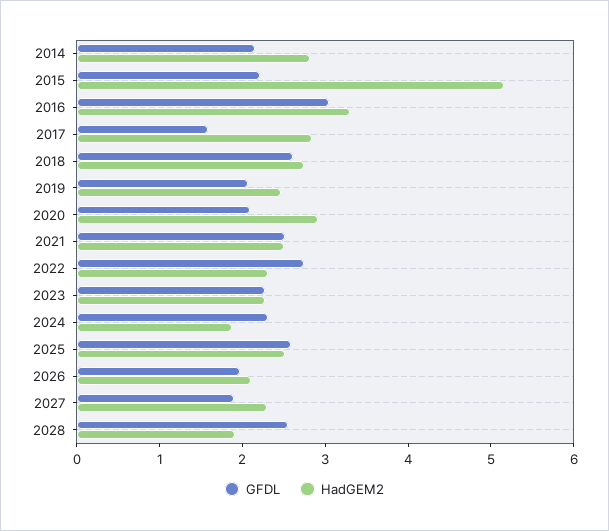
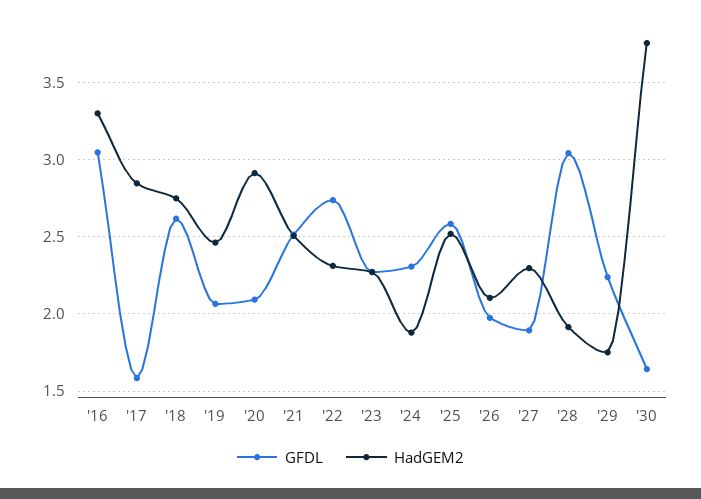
GFDL, 2014: 2.2 -> none
HadGEM2, 2014: 2.8 -> none
GFDL, 2015: 2.2 -> none
HadGEM2, 2015: 5.2 -> none
GFDL, 2028: 2.6 -> 3.05
GFDL, '29: none -> 2.25
HadGEM2, '29: none -> 1.75
GFDL, '30: none -> 1.65
HadGEM2, '30: none -> 3.75

